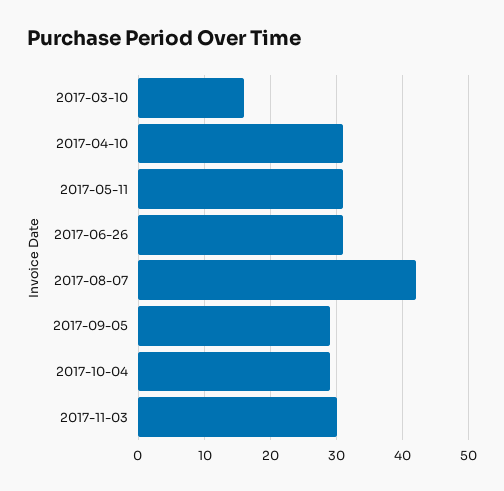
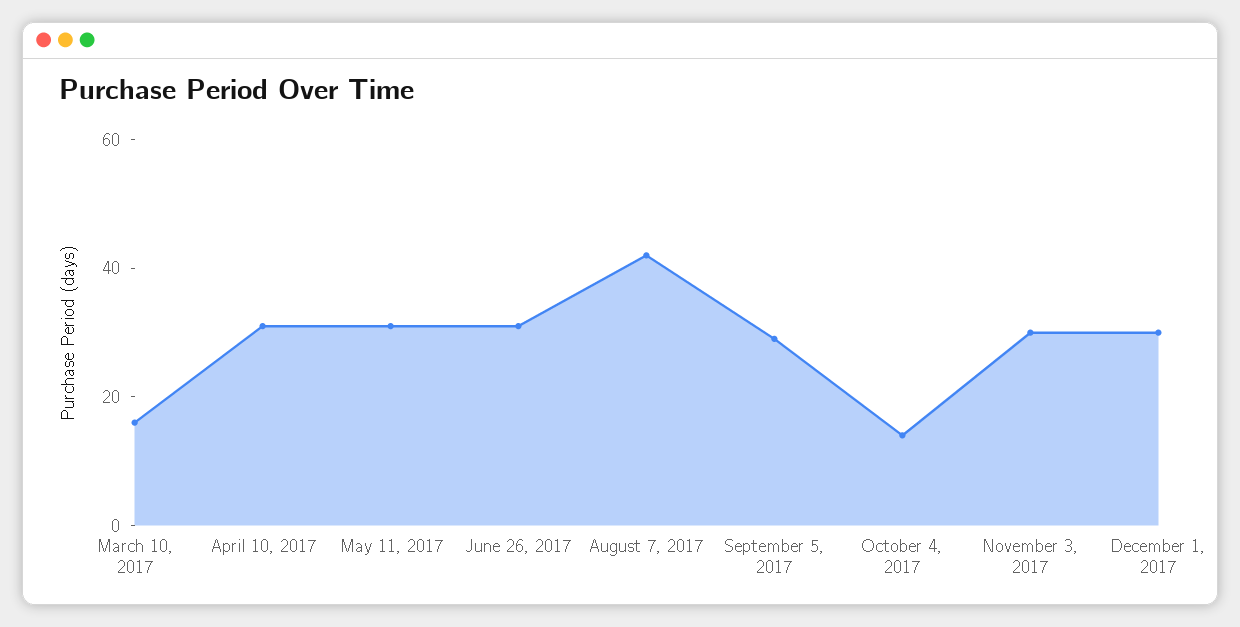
2017-10-04: 29 -> 15
December 1, 2017: none -> 30

